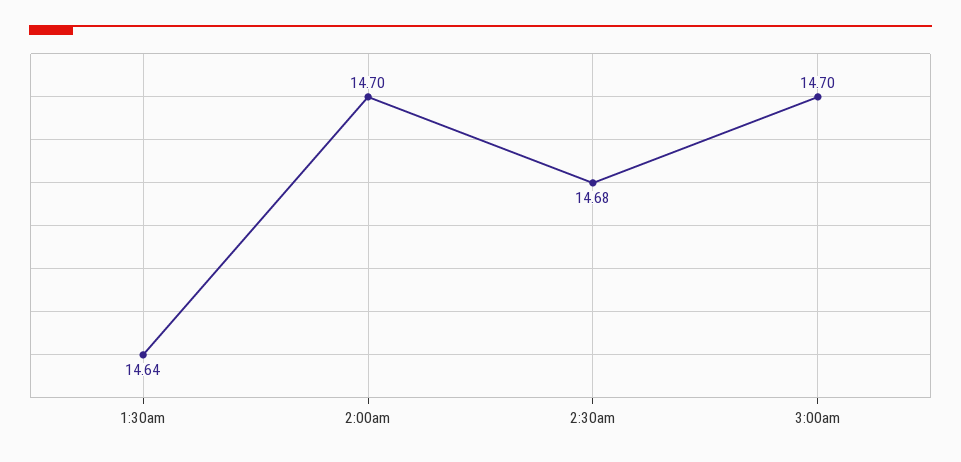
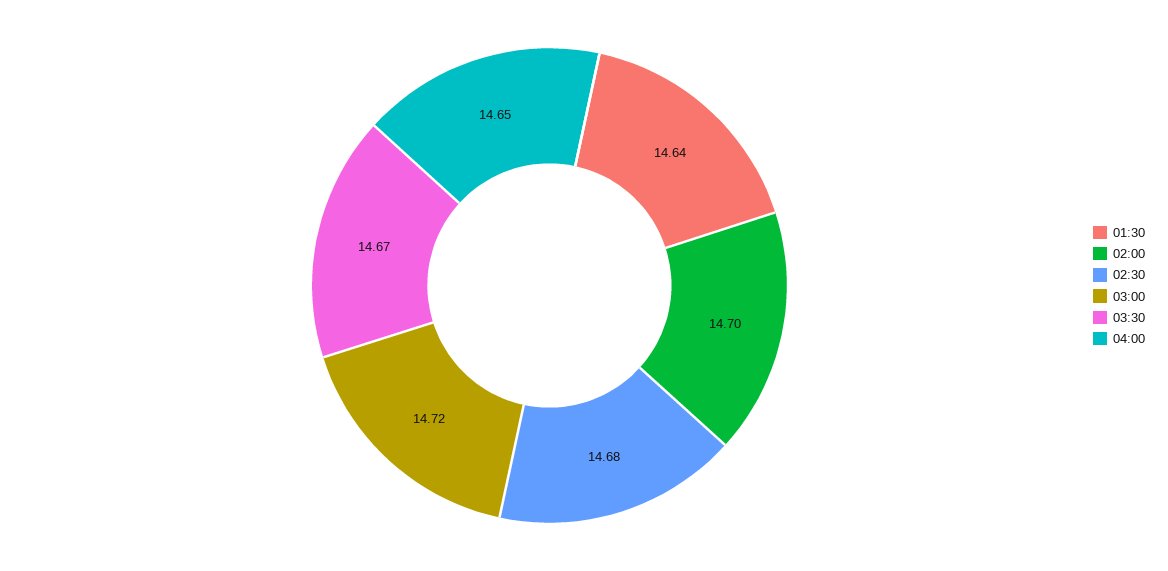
3:00am: 14.7 -> 14.72
03:30: none -> 14.67
04:00: none -> 14.65

